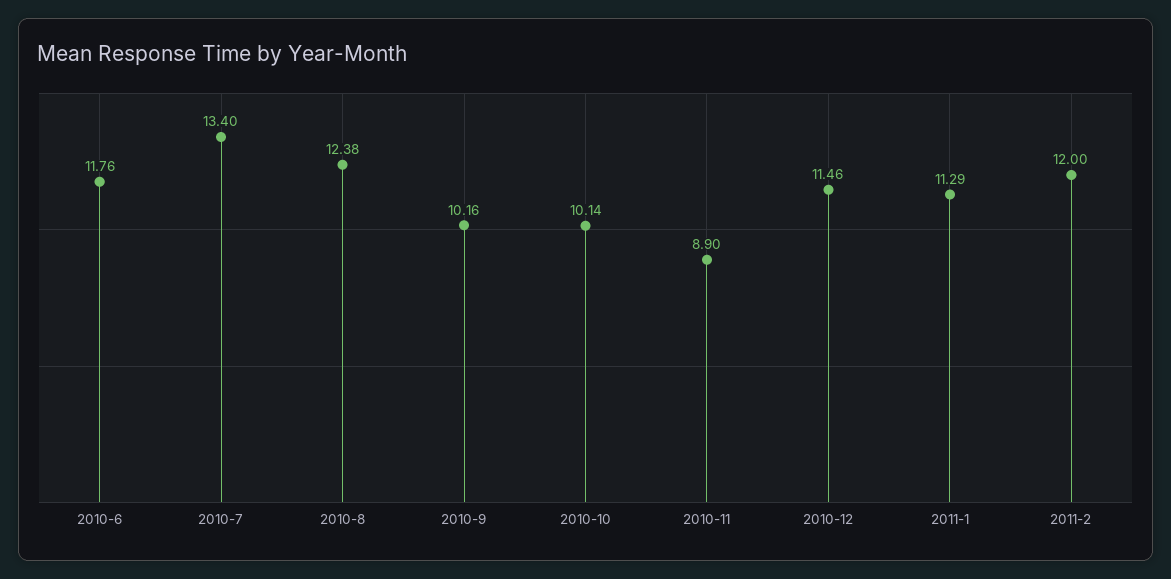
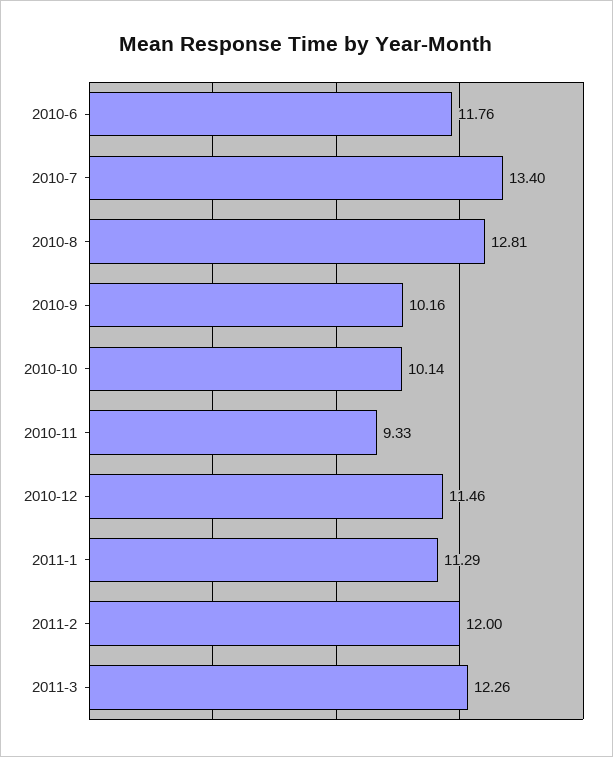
2010-8: 12.38 -> 12.81
2010-11: 8.9 -> 9.33
2011-3: none -> 12.26

